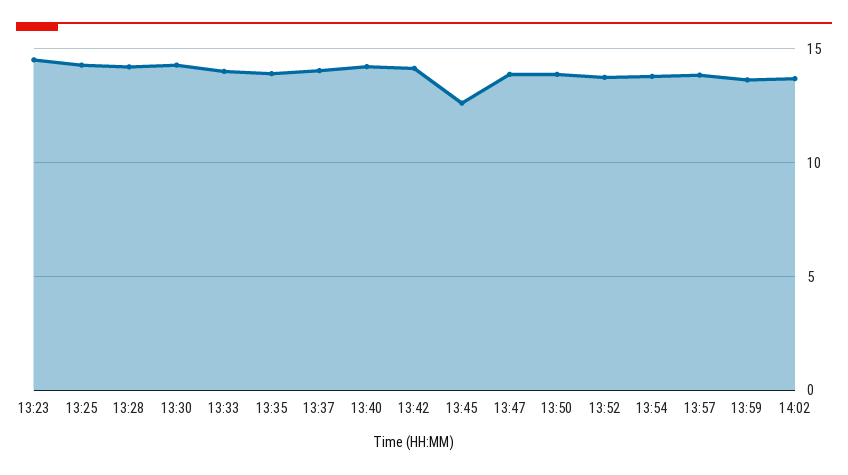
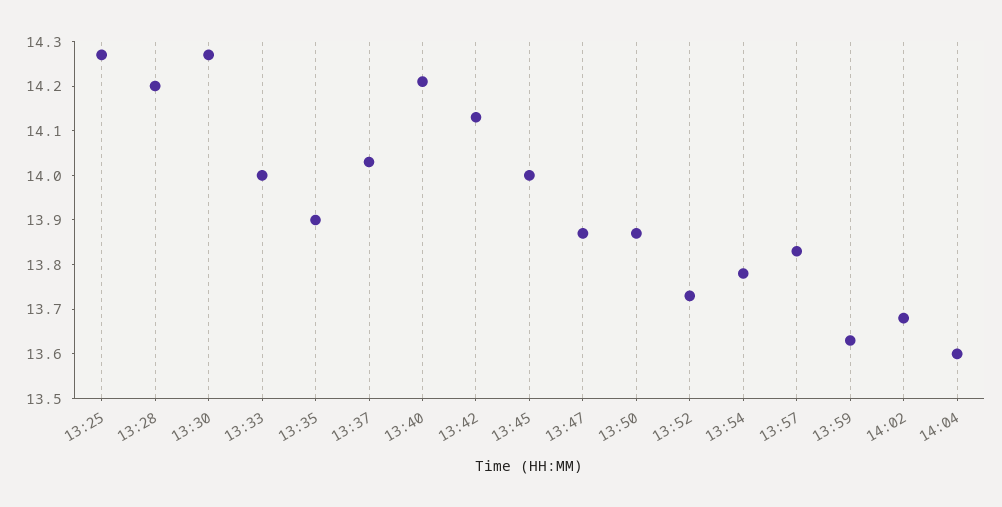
13:23: 14.5 -> none
13:45: 12.5 -> 14
14:04: none -> 13.6

